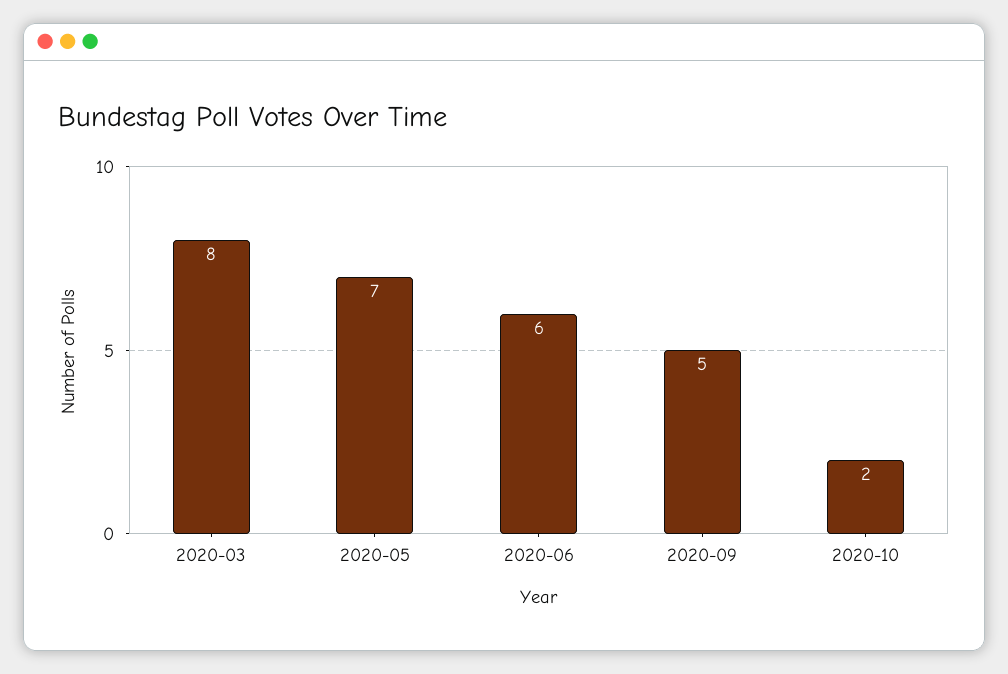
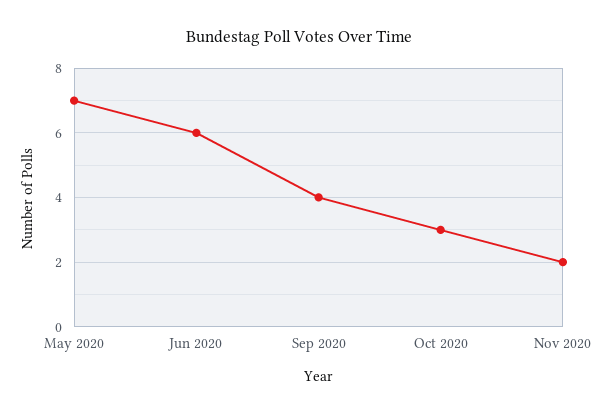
2020-03: 8 -> none
2020-09: 5 -> 4
2020-10: 2 -> 3
Nov 2020: none -> 2

